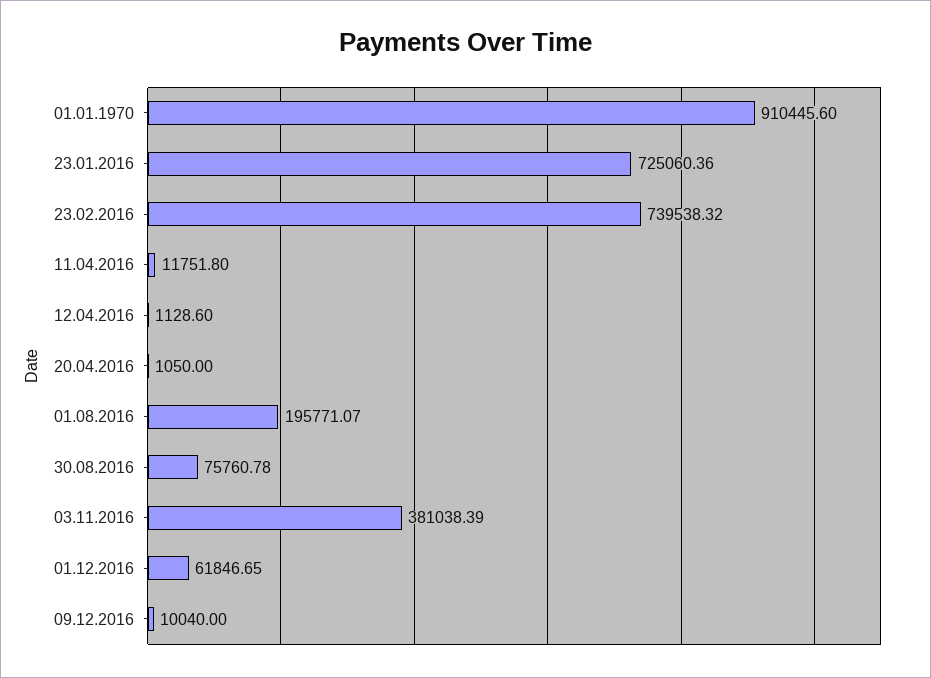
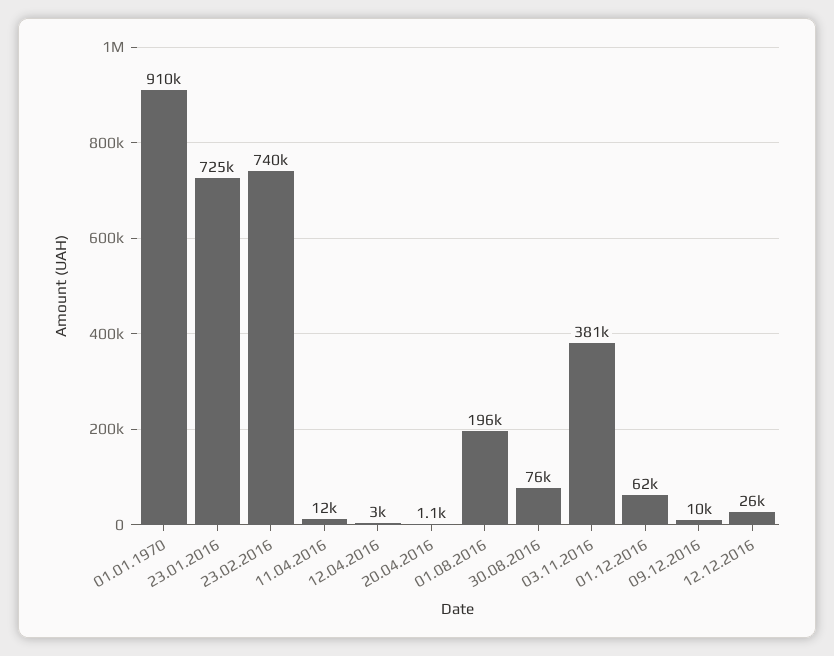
12.04.2016: 1128.6 -> 3000
12.12.2016: none -> 26000

